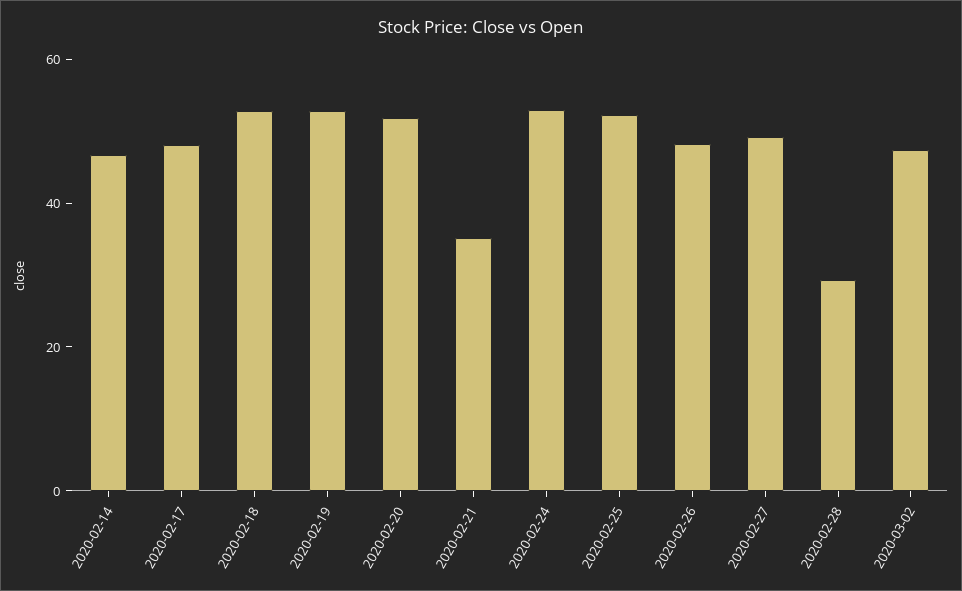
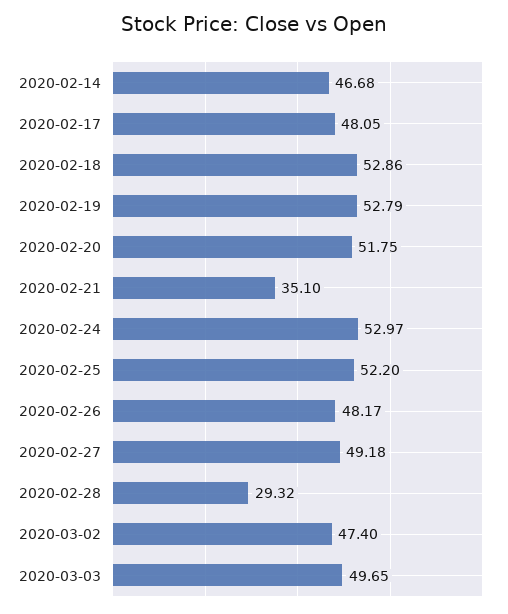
2020-03-03: none -> 49.65

